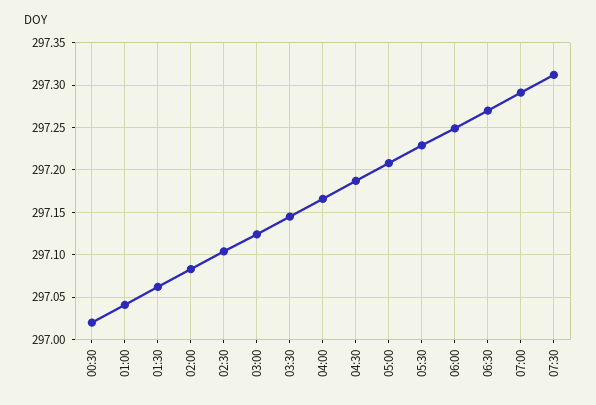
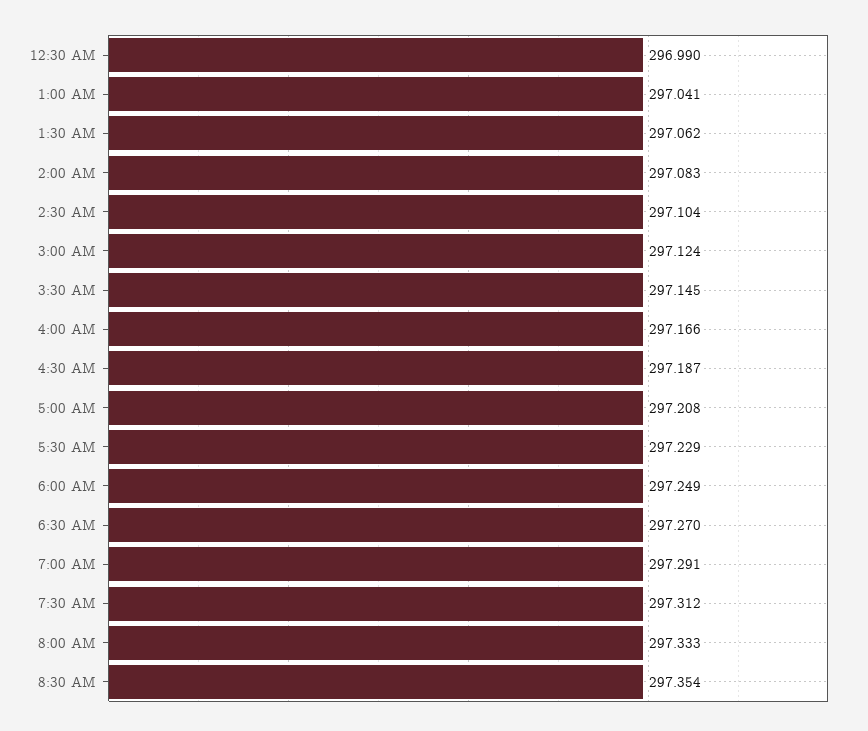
00:30: 297.02 -> 296.99
8:00 AM: none -> 297.333
8:30 AM: none -> 297.354

